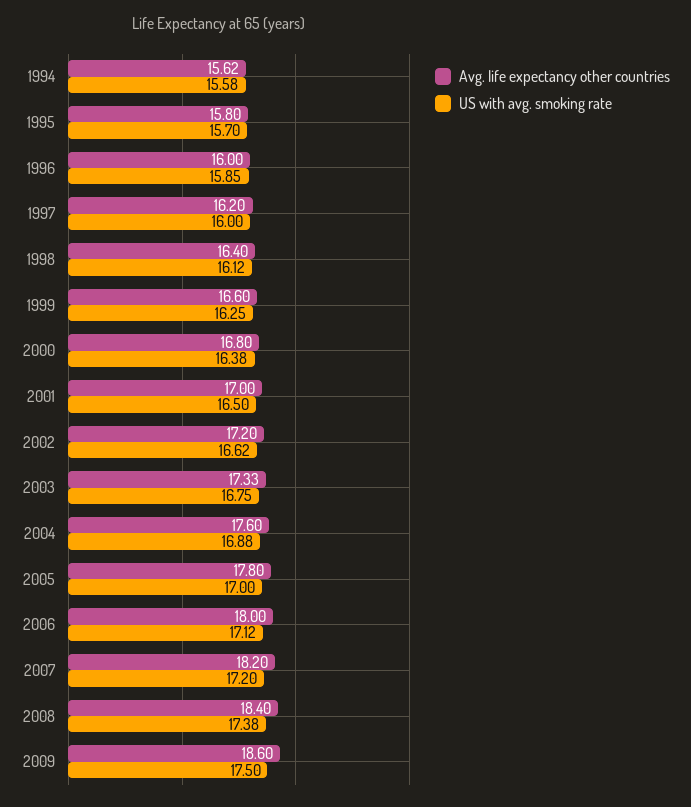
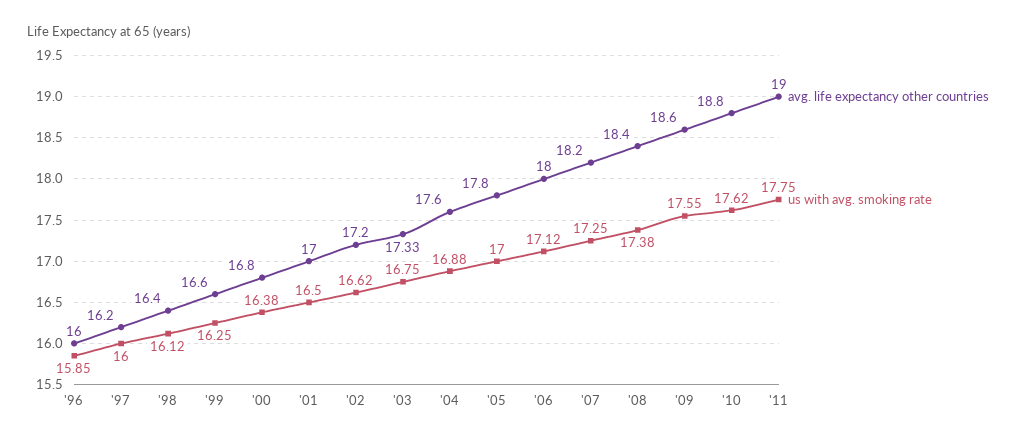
Avg. life expectancy other countries, 1994: 15.62 -> none
US with avg. smoking rate, 1994: 15.58 -> none
Avg. life expectancy other countries, 1995: 15.8 -> none
US with avg. smoking rate, 1995: 15.7 -> none
US with avg. smoking rate, 2007: 17.2 -> 17.25
US with avg. smoking rate, 2009: 17.5 -> 17.55
Avg. life expectancy other countries, '10: none -> 18.8
US with avg. smoking rate, '10: none -> 17.62
Avg. life expectancy other countries, '11: none -> 19
US with avg. smoking rate, '11: none -> 17.75

